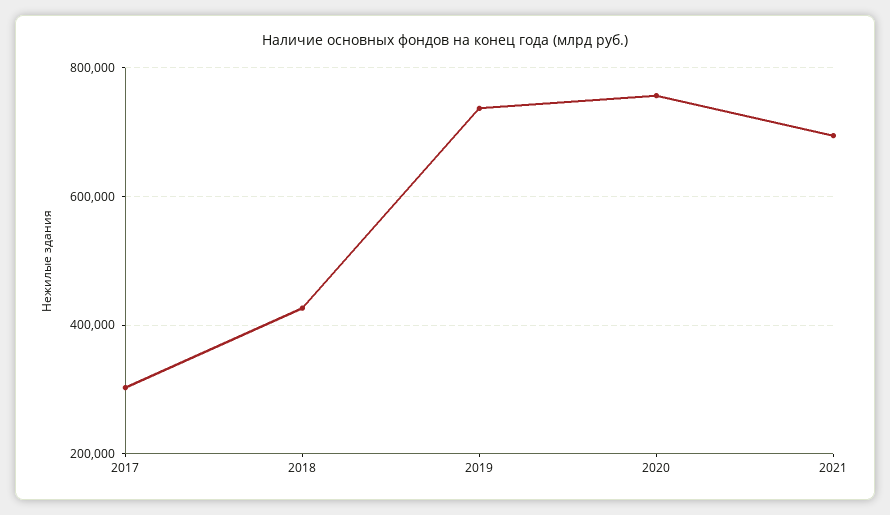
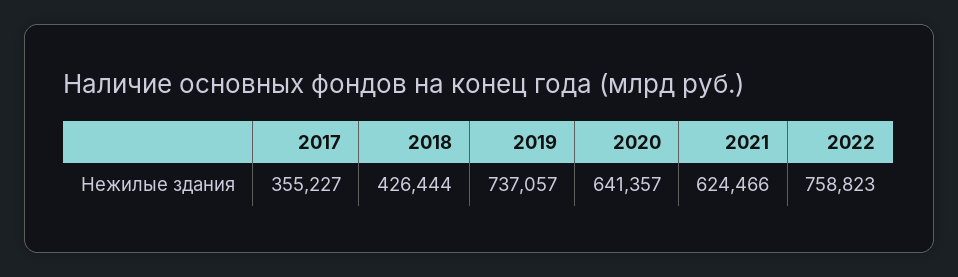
2017: 300000 -> 355227
2020: 760000 -> 641357
2021: 700000 -> 624466
2022: none -> 758823

